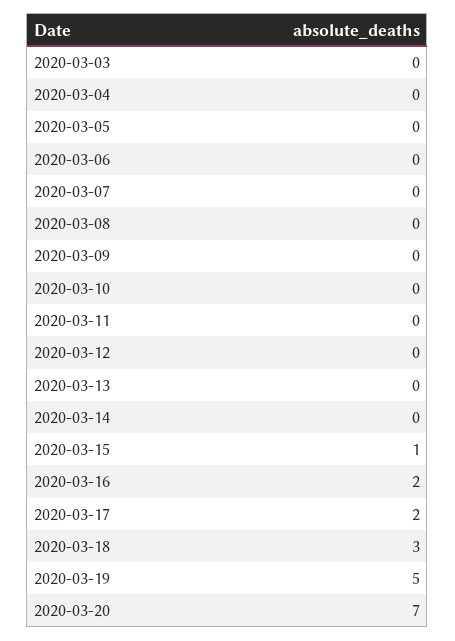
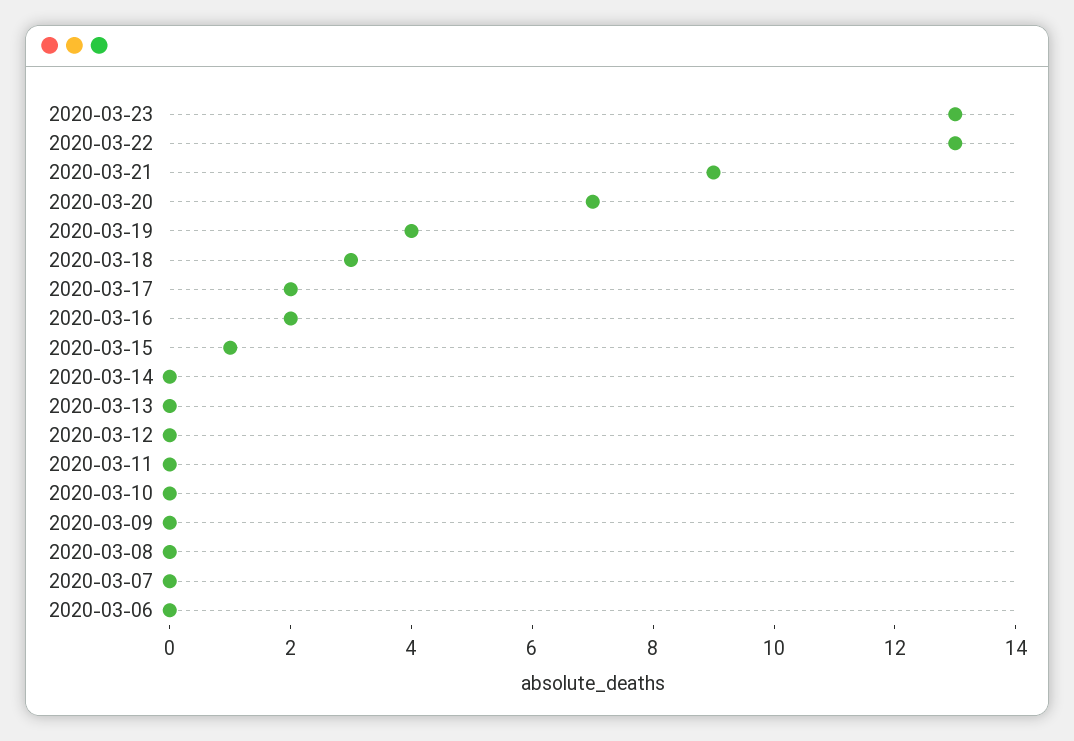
2020-03-03: 0 -> none
2020-03-04: 0 -> none
2020-03-05: 0 -> none
2020-03-19: 5 -> 4
2020-03-23: none -> 13
2020-03-22: none -> 13
2020-03-21: none -> 9

